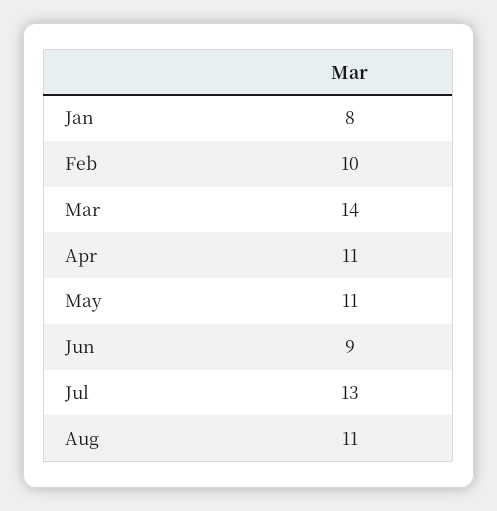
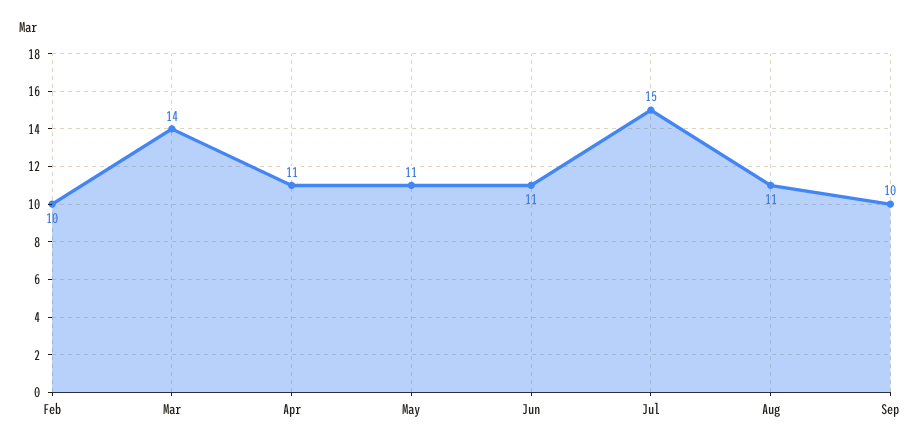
Jan: 8 -> none
Jun: 9 -> 11
Jul: 13 -> 15
Sep: none -> 10

